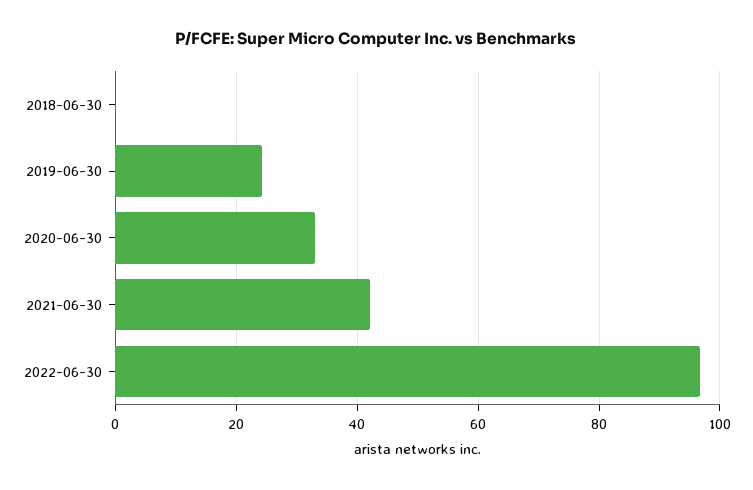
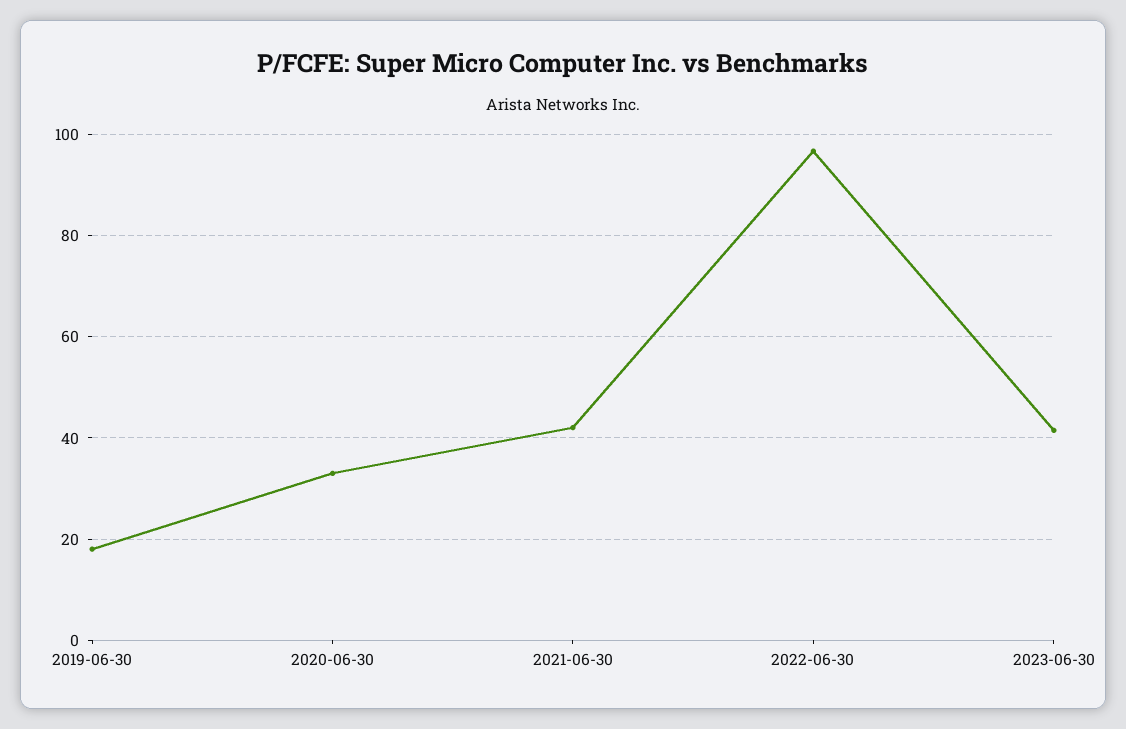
2018-06-30: 0 -> none
2019-06-30: 24 -> 18
2023-06-30: none -> 42

